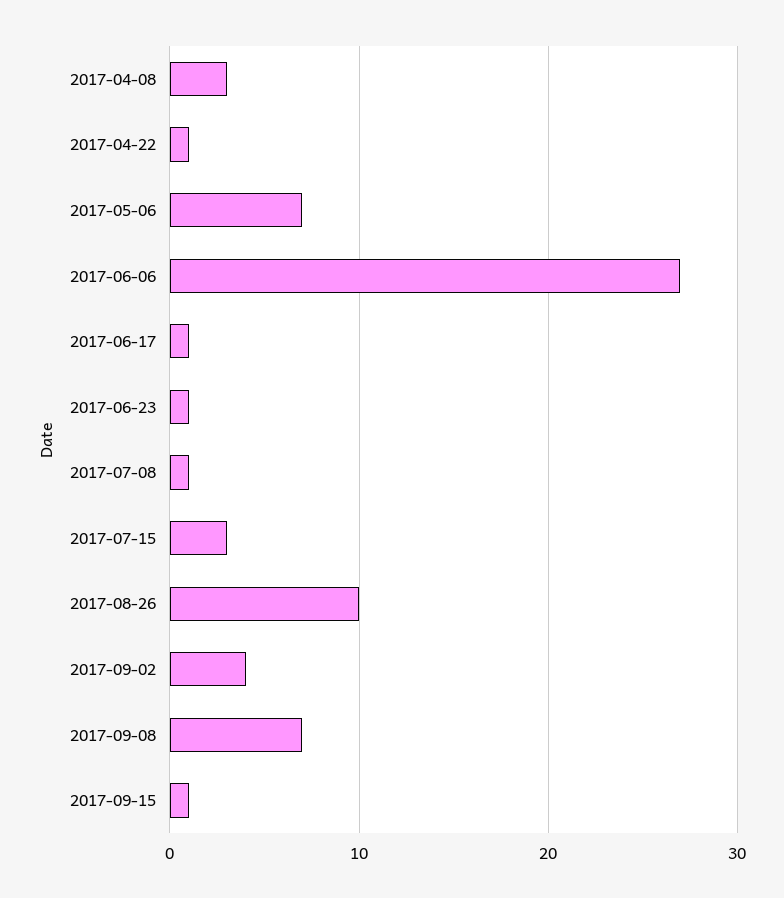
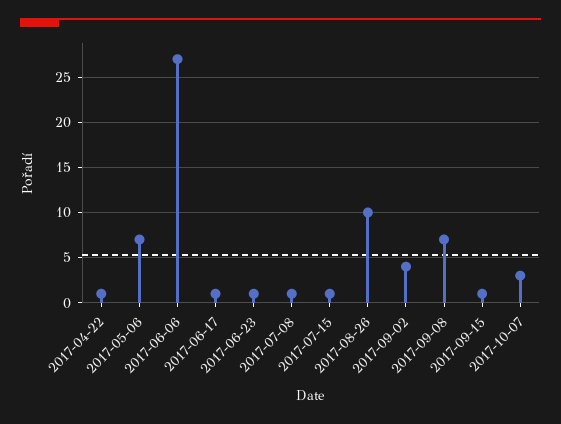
2017-04-08: 3 -> none
2017-07-15: 3 -> 1
2017-10-07: none -> 3

